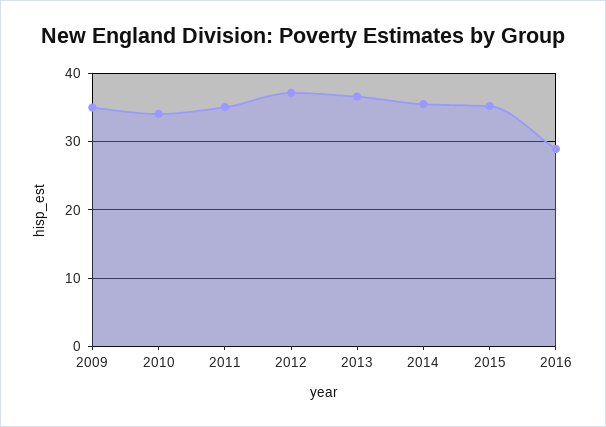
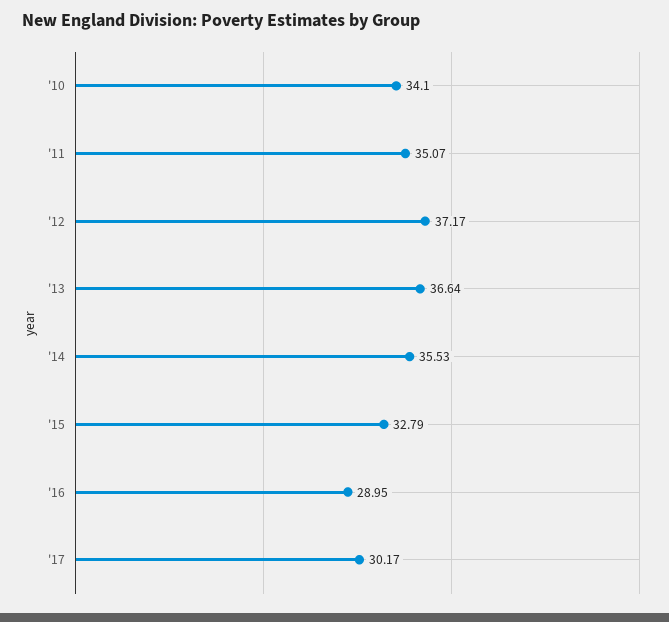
2009: 35 -> none
2015: 35 -> 32.79
'17: none -> 30.17

